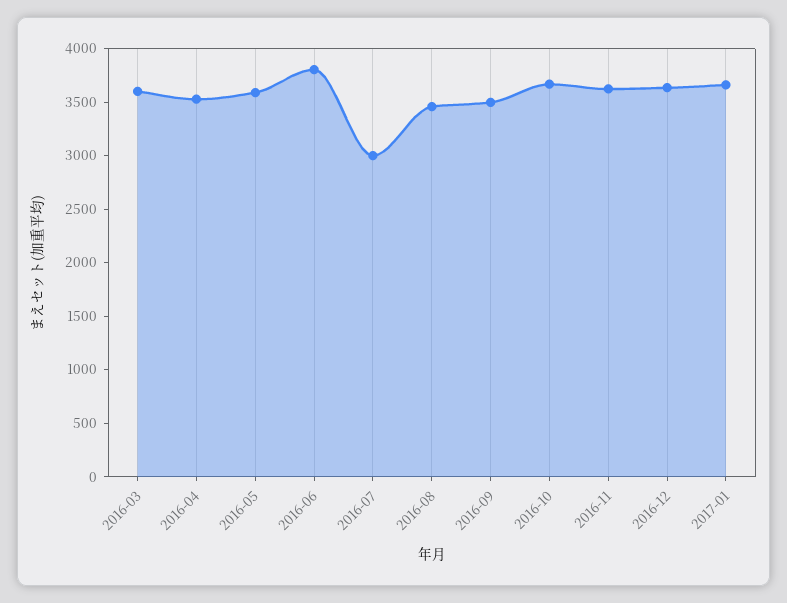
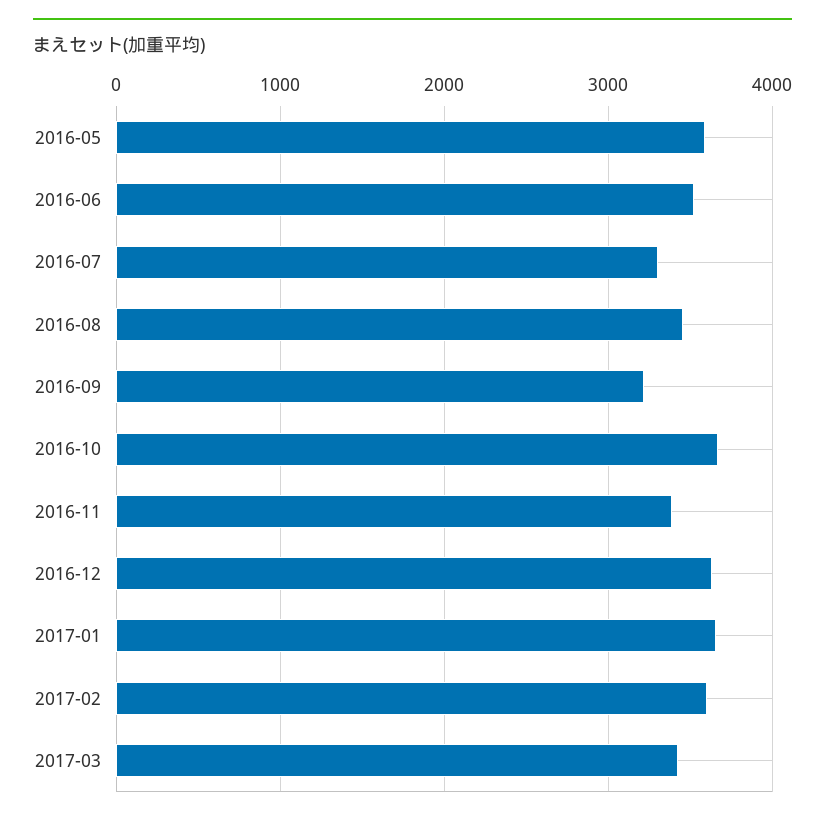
2016-03: 3600 -> none
2016-04: 3500 -> none
2016-06: 3800 -> 3500
2016-07: 3000 -> 3300
2016-09: 3500 -> 3200
2016-11: 3600 -> 3400
2017-02: none -> 3600
2017-03: none -> 3400

